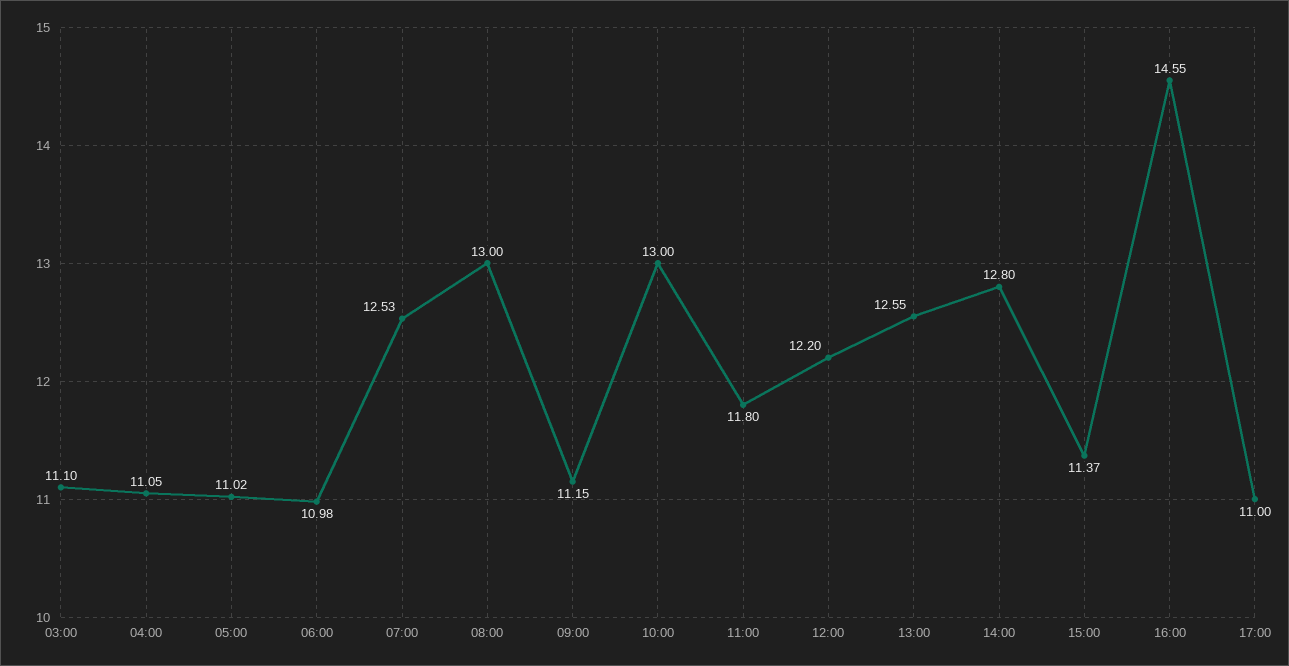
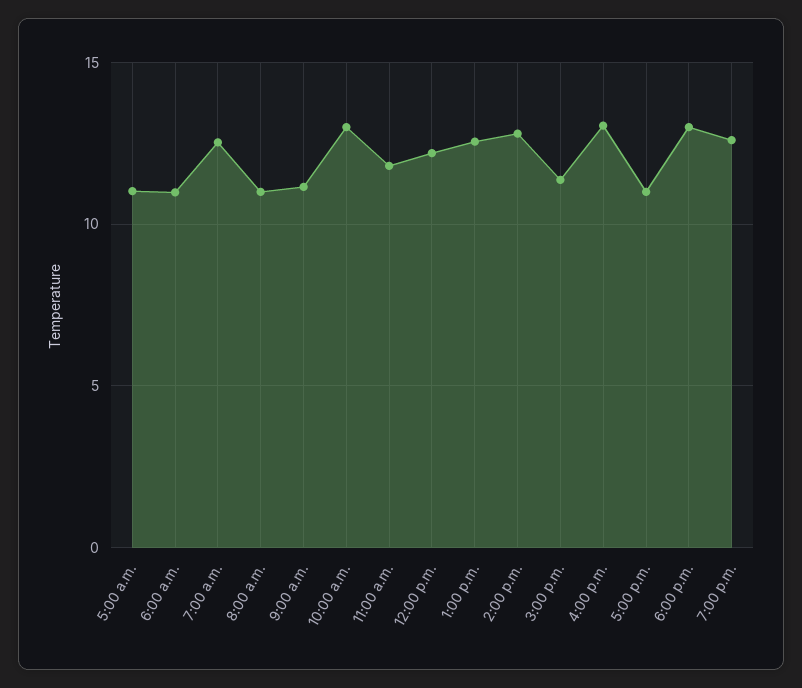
03:00: 11.1 -> none
04:00: 11.05 -> none
08:00: 13 -> 11
16:00: 14.55 -> 13
6:00 p.m.: none -> 13
7:00 p.m.: none -> 12.5

